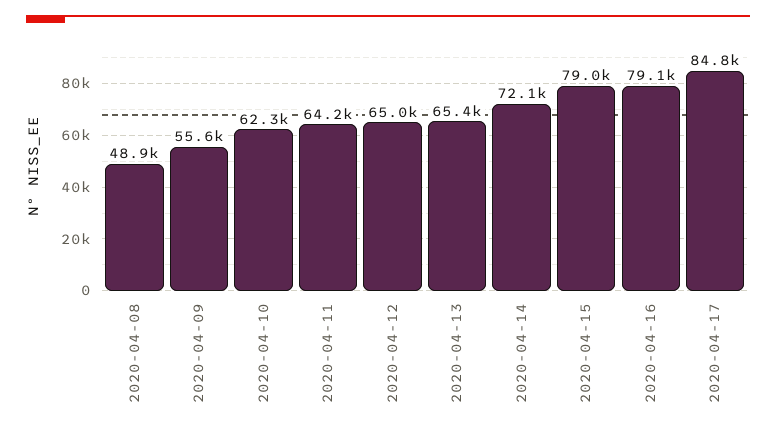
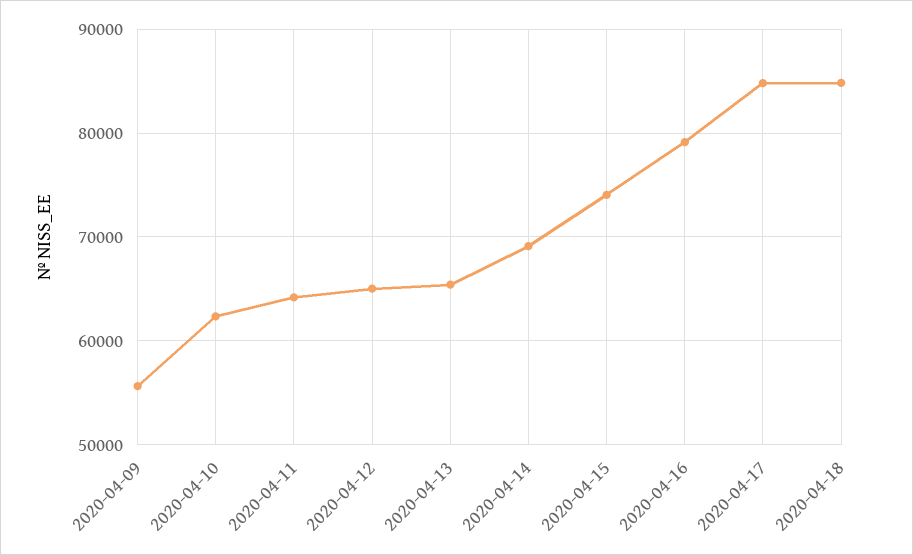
2020-04-08: 48900 -> none
2020-04-14: 72100 -> 69000
2020-04-15: 79000 -> 74000
2020-04-18: none -> 85000

